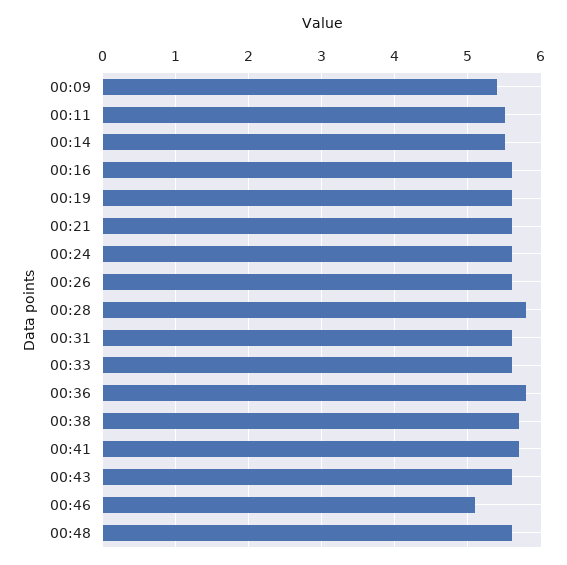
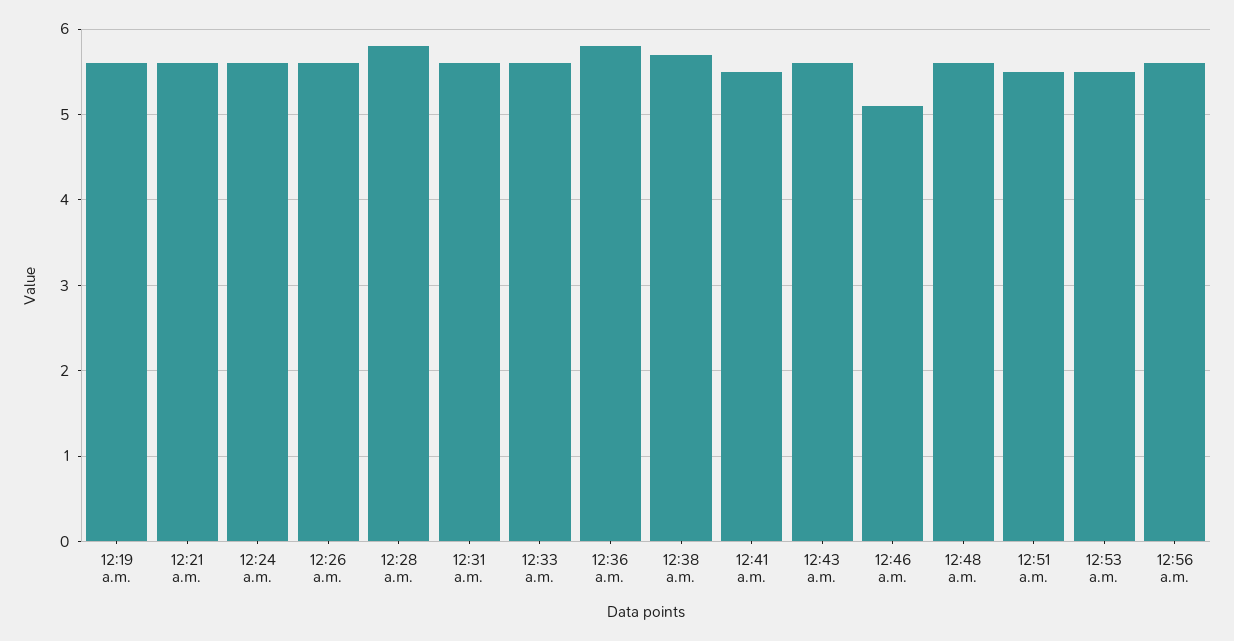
00:09: 5.4 -> none
00:11: 5.5 -> none
00:14: 5.5 -> none
00:16: 5.6 -> none
00:41: 5.7 -> 5.5
12:51 a.m.: none -> 5.5
12:53 a.m.: none -> 5.5
12:56 a.m.: none -> 5.6

